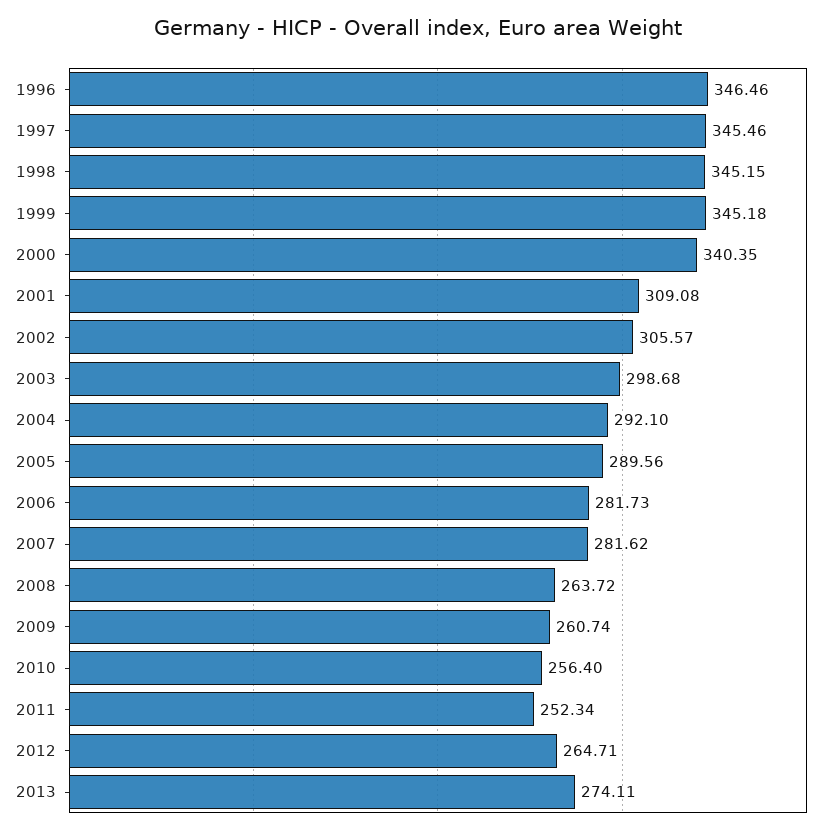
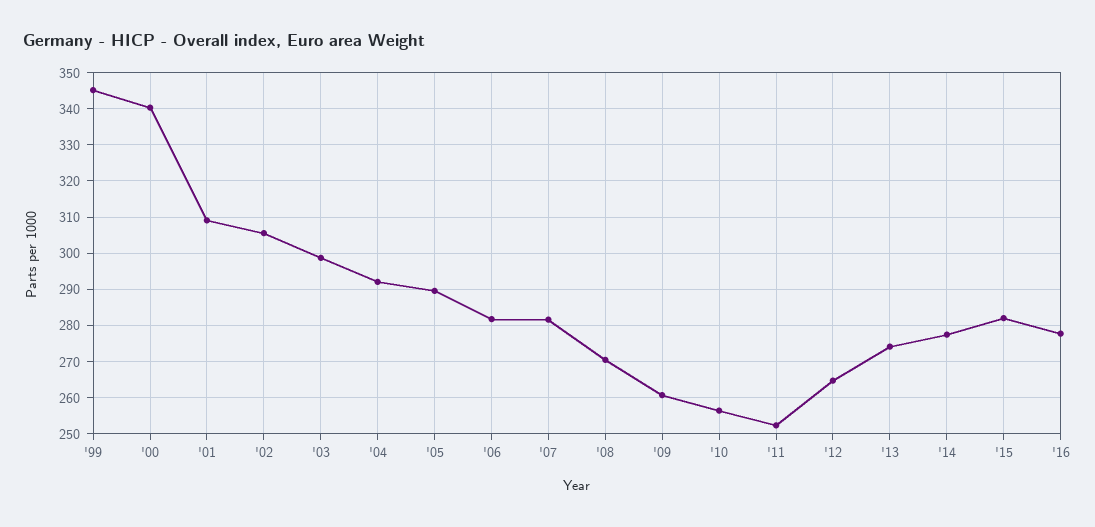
1996: 346.46 -> none
1997: 345.46 -> none
1998: 345.15 -> none
2008: 263.72 -> 270
'14: none -> 278
'15: none -> 282
'16: none -> 278

